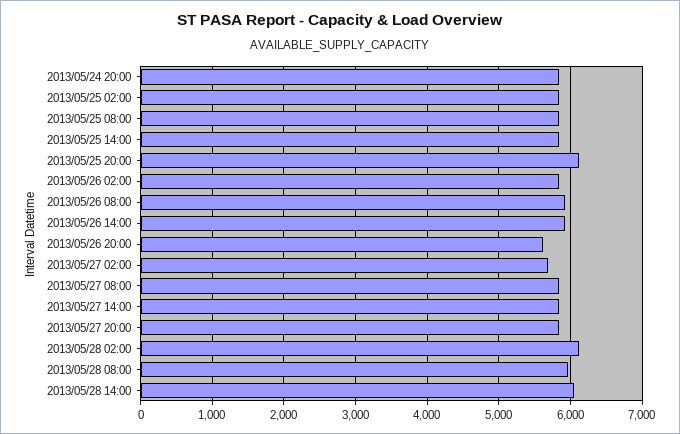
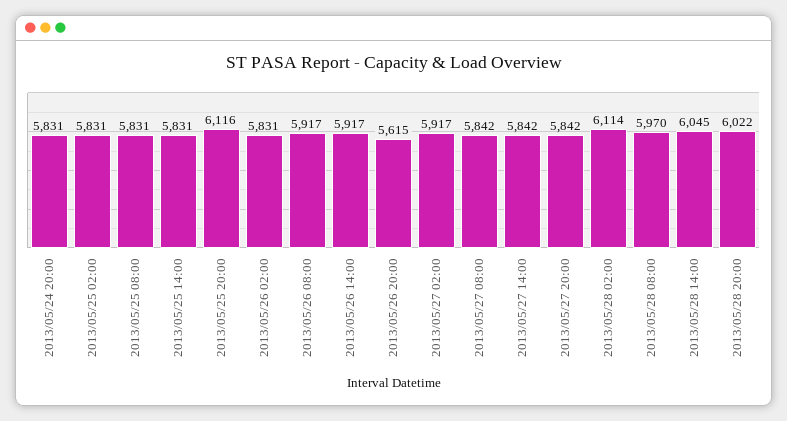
2013/05/27 02:00: 5700 -> 5917
2013/05/28 20:00: none -> 6022

